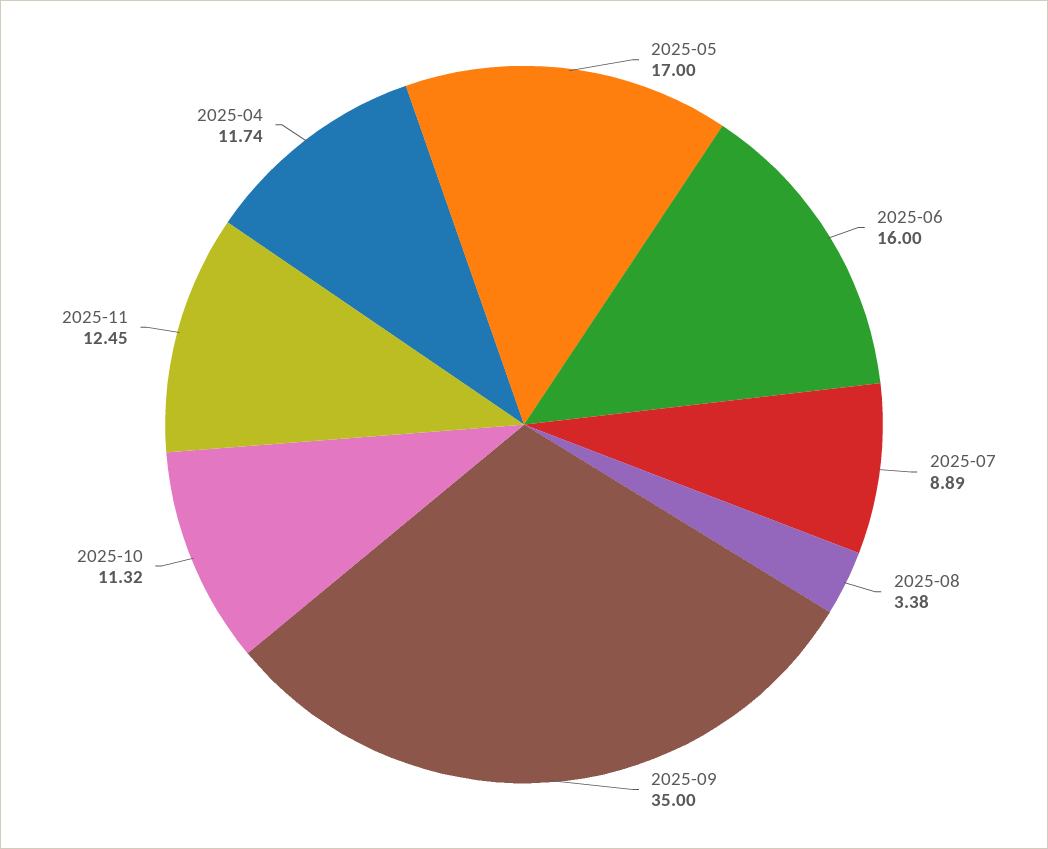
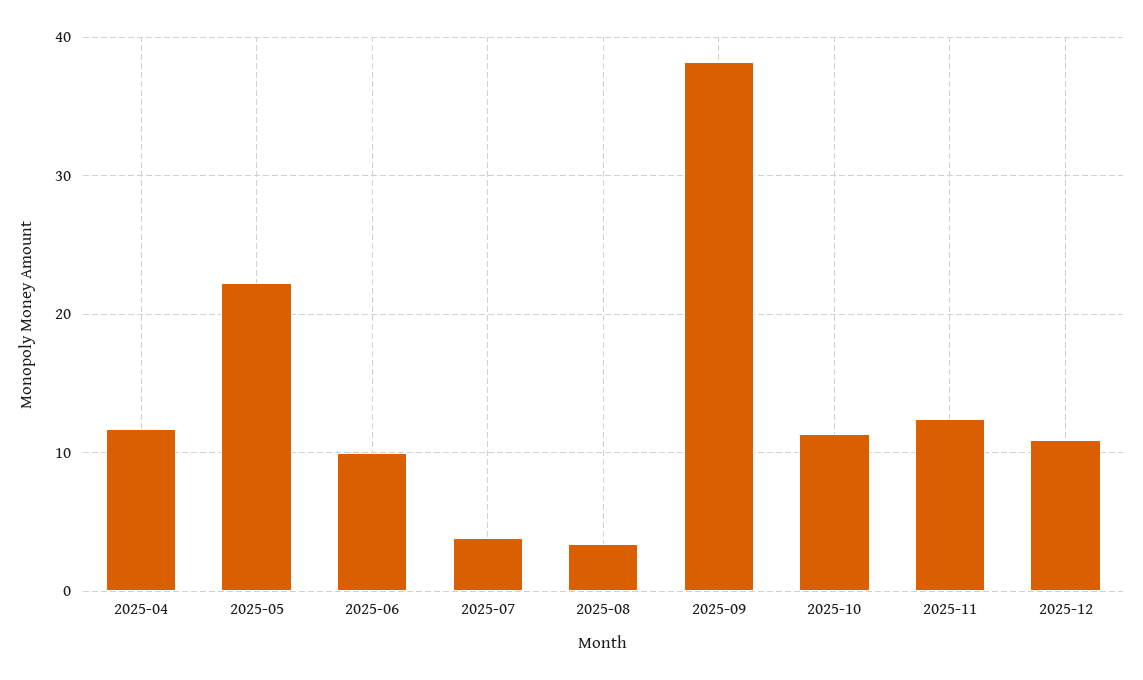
2025-05: 17 -> 22
2025-06: 16 -> 10
2025-07: 8.89 -> 4
2025-09: 35 -> 38
2025-12: none -> 11

